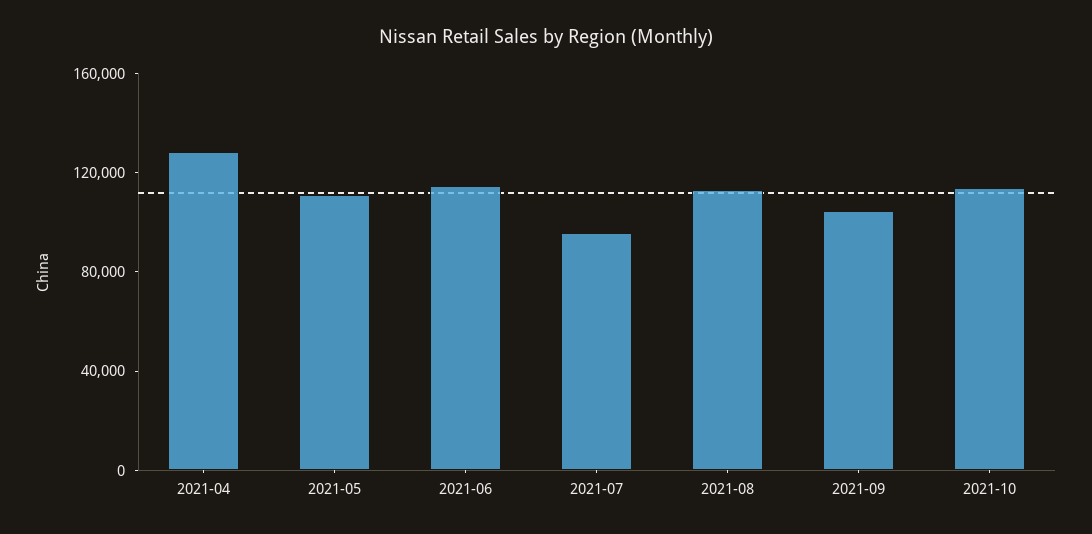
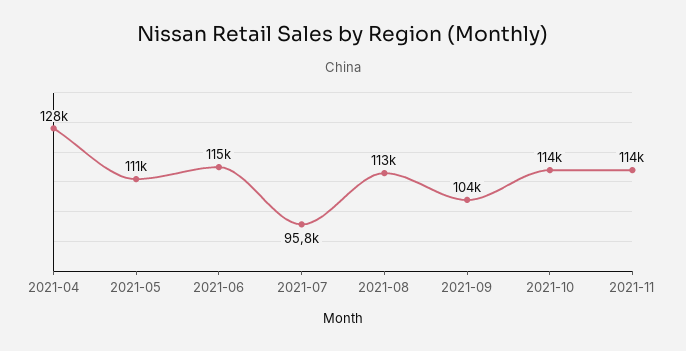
2021-11: none -> 114000

